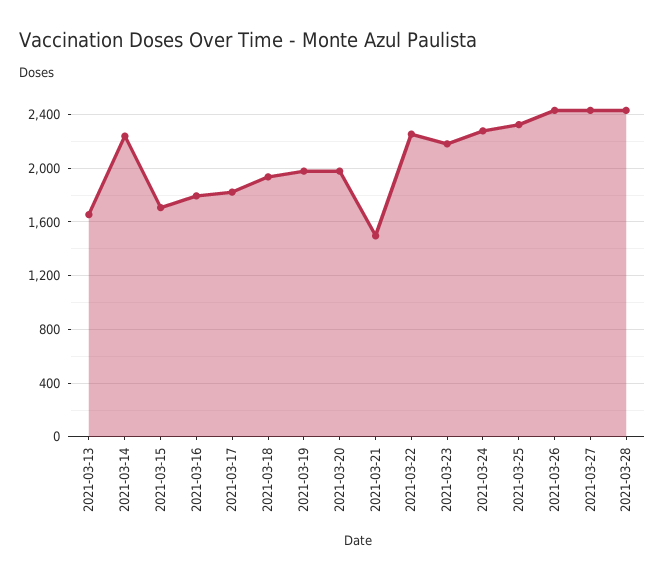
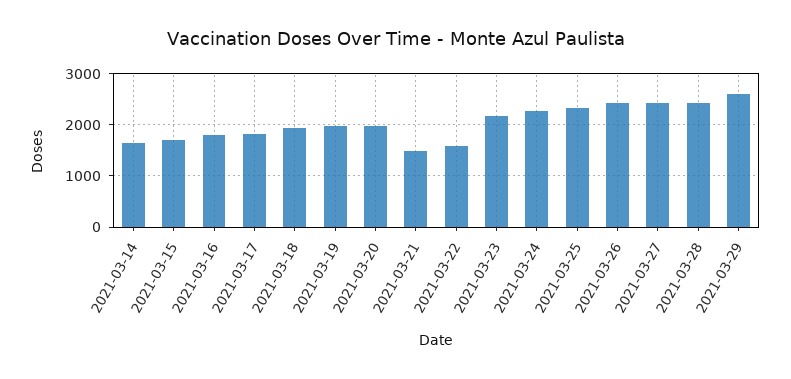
2021-03-13: 1650 -> none
2021-03-14: 2250 -> 1600
2021-03-22: 2250 -> 1600
2021-03-29: none -> 2600

